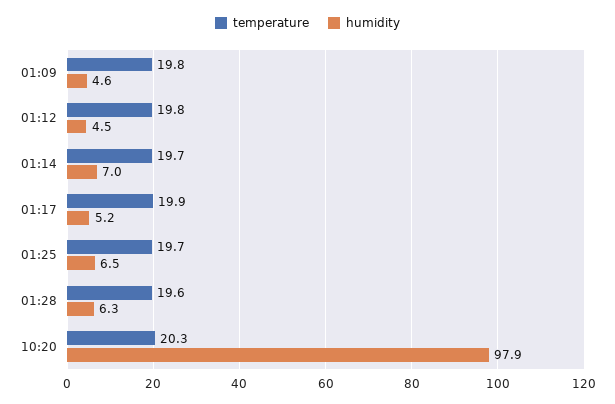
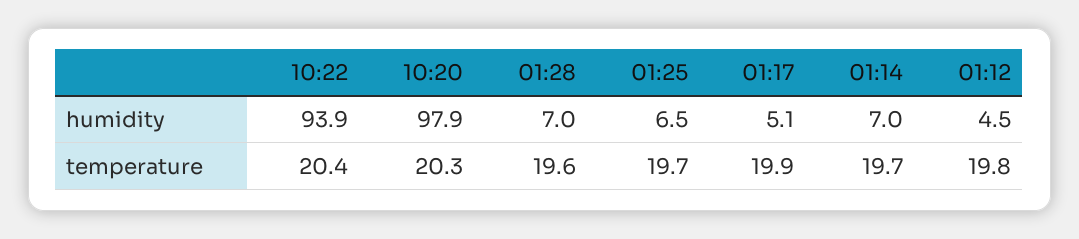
temperature, 01:09: 19.8 -> none
humidity, 01:09: 4.6 -> none
humidity, 01:17: 5.2 -> 5.1
humidity, 01:28: 6.3 -> 7
humidity, 10:22: none -> 93.9
temperature, 10:22: none -> 20.4

